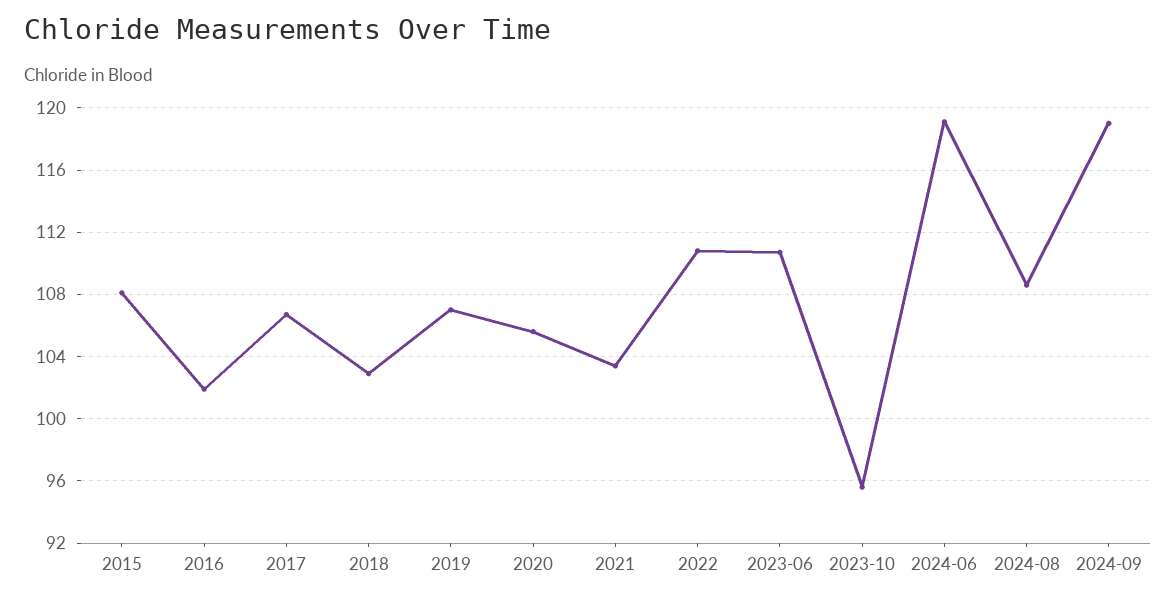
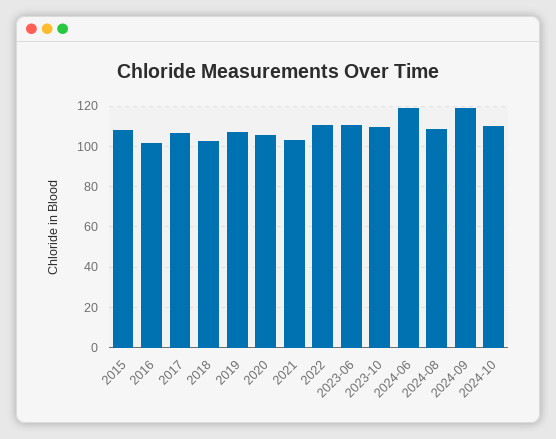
2023-10: 95.5 -> 110
2024-10: none -> 110

